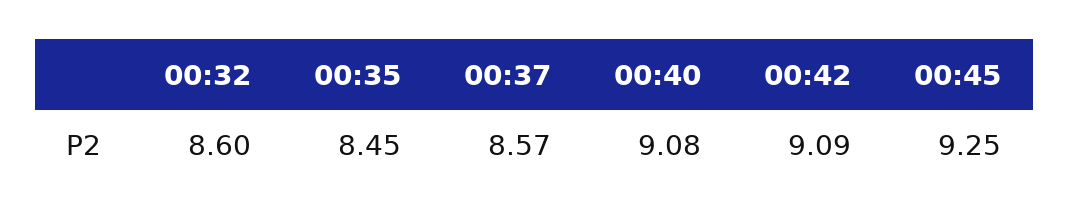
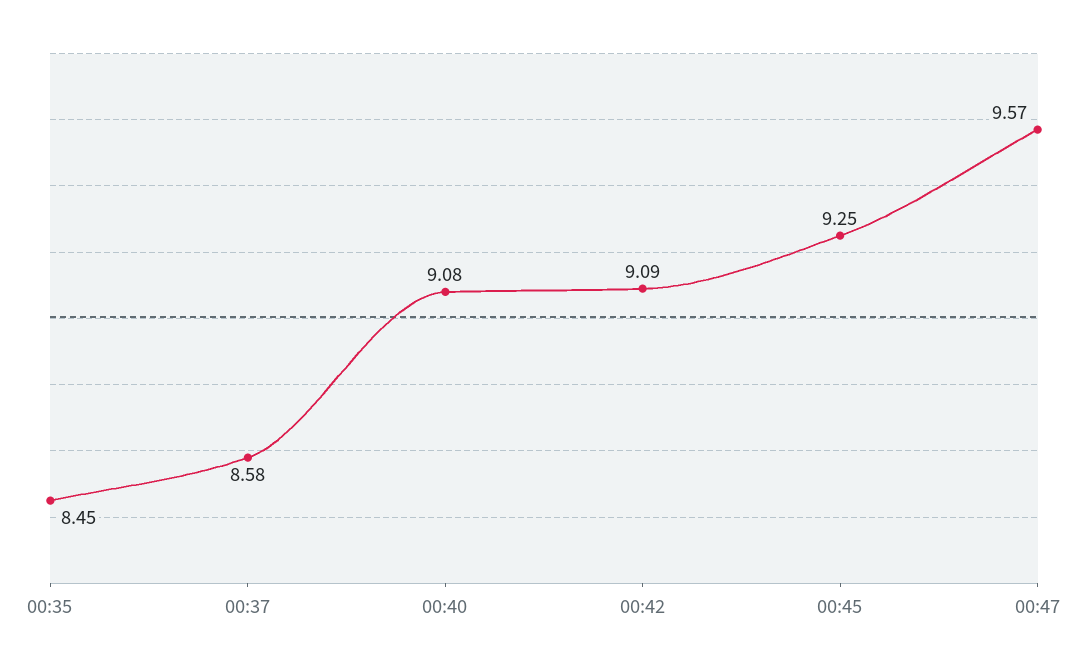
00:32: 8.6 -> none
00:37: 8.57 -> 8.58
00:47: none -> 9.57

